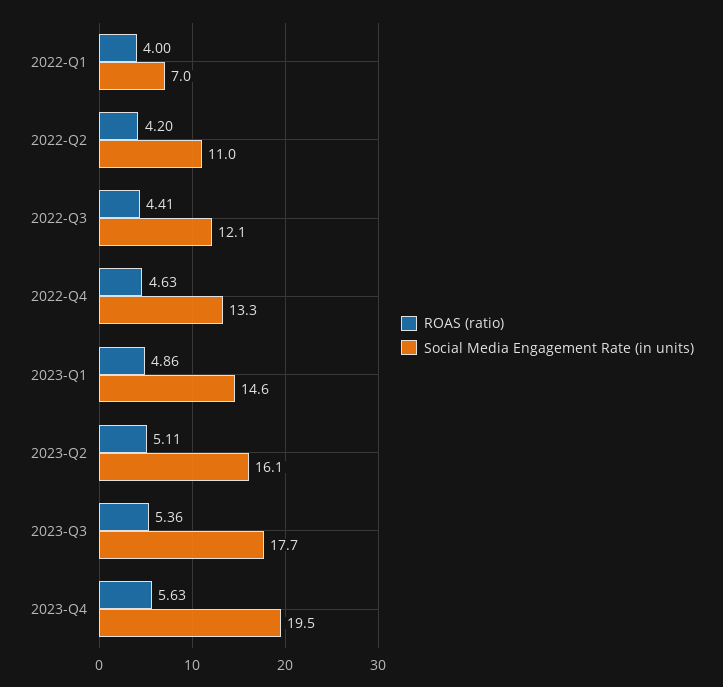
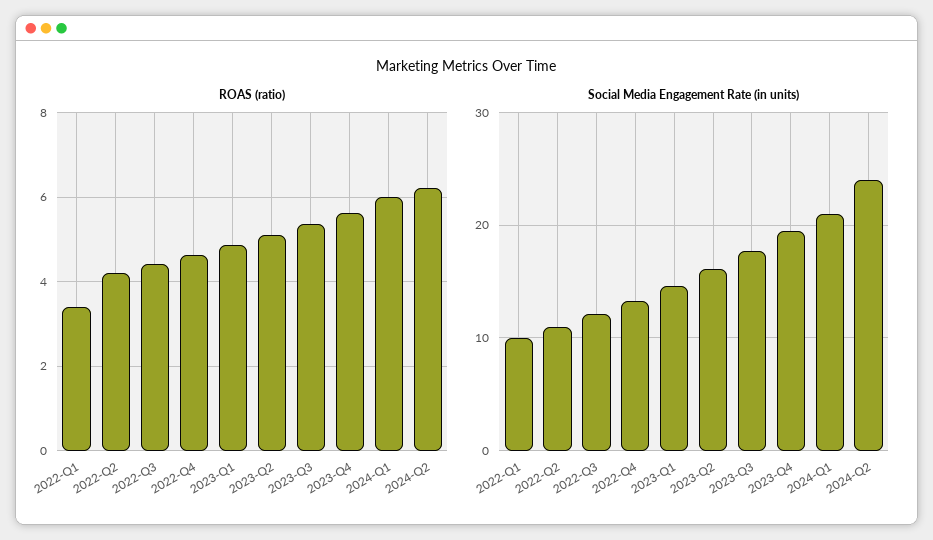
ROAS (ratio), 2022-Q1: 4 -> 3.4
Social Media Engagement Rate (in units), 2022-Q1: 7 -> 10
ROAS (ratio), 2024-Q1: none -> 6
ROAS (ratio), 2024-Q2: none -> 6.2
Social Media Engagement Rate (in units), 2024-Q1: none -> 21
Social Media Engagement Rate (in units), 2024-Q2: none -> 24

